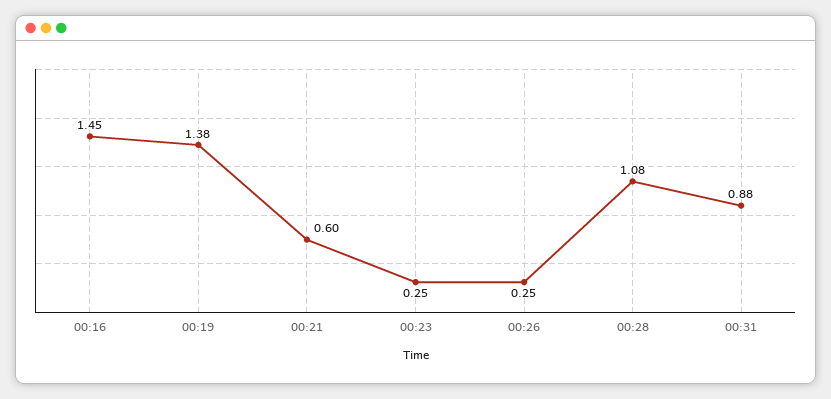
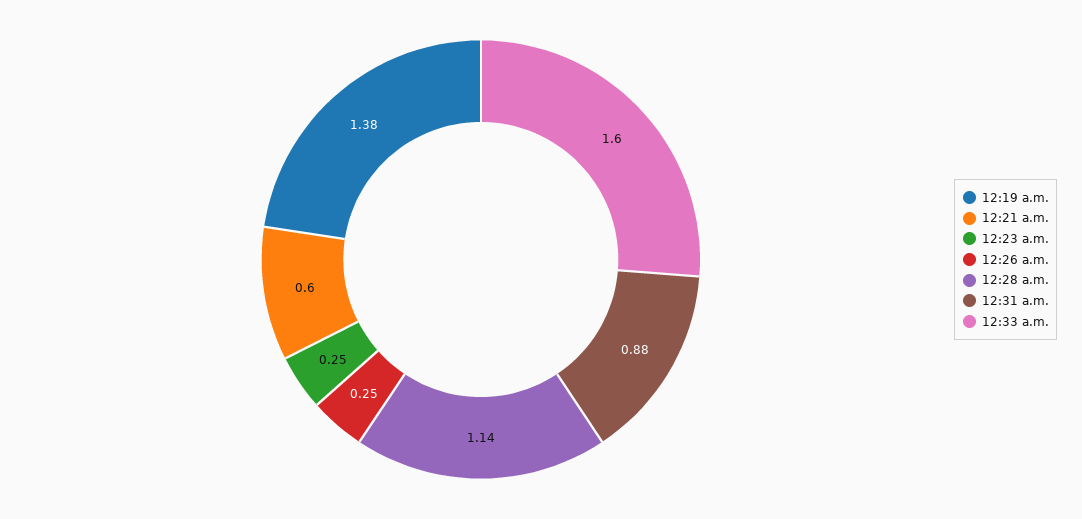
00:16: 1.45 -> none
00:28: 1.08 -> 1.14
12:33 a.m.: none -> 1.6

